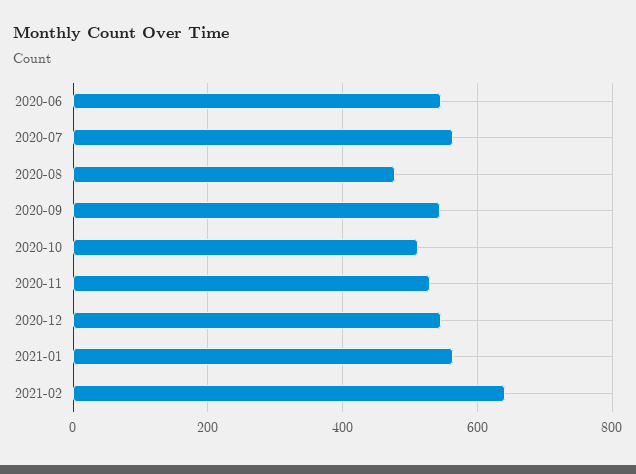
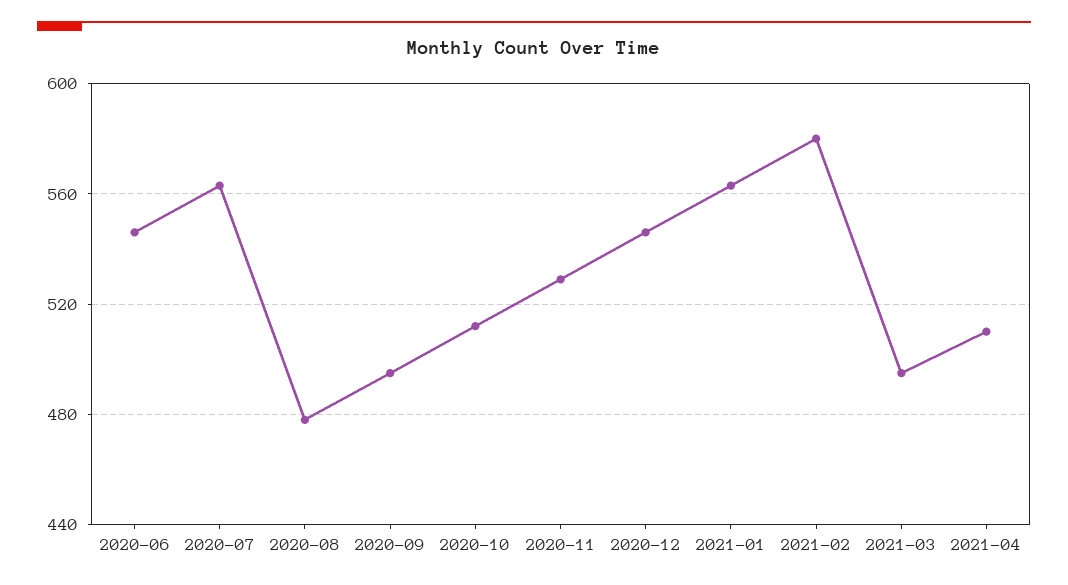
2020-09: 540 -> 495
2021-02: 640 -> 580
2021-03: none -> 495
2021-04: none -> 510

